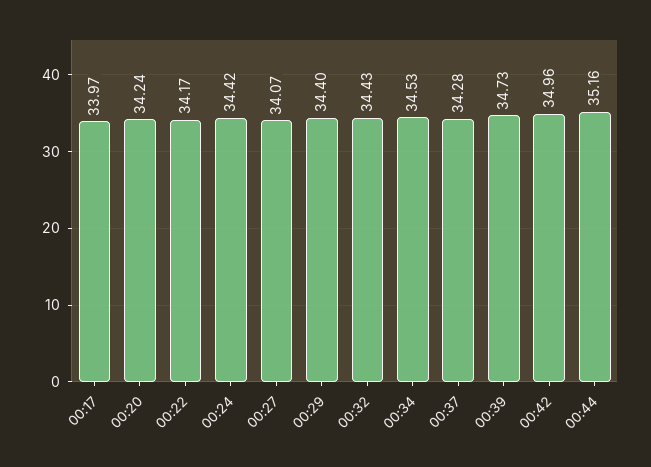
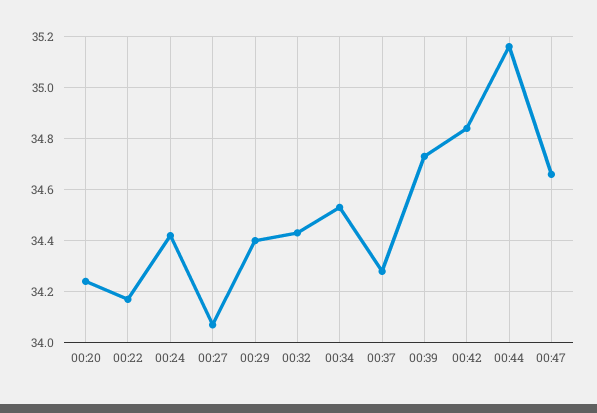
00:17: 33.97 -> none
00:42: 34.96 -> 34.85
00:47: none -> 34.65

